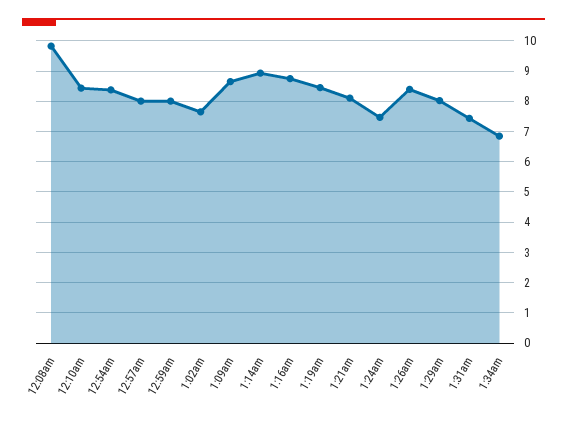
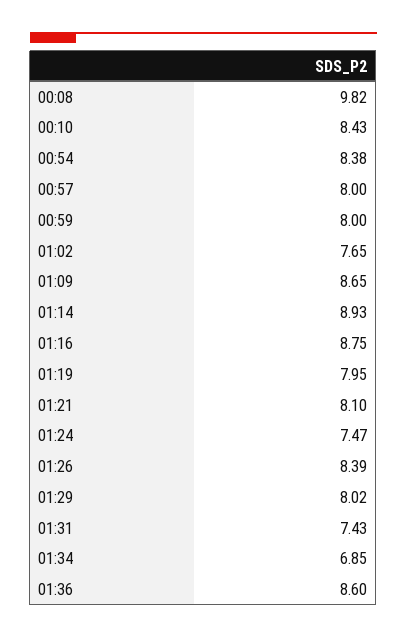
1:19am: 8.4 -> 7.95
01:36: none -> 8.6

